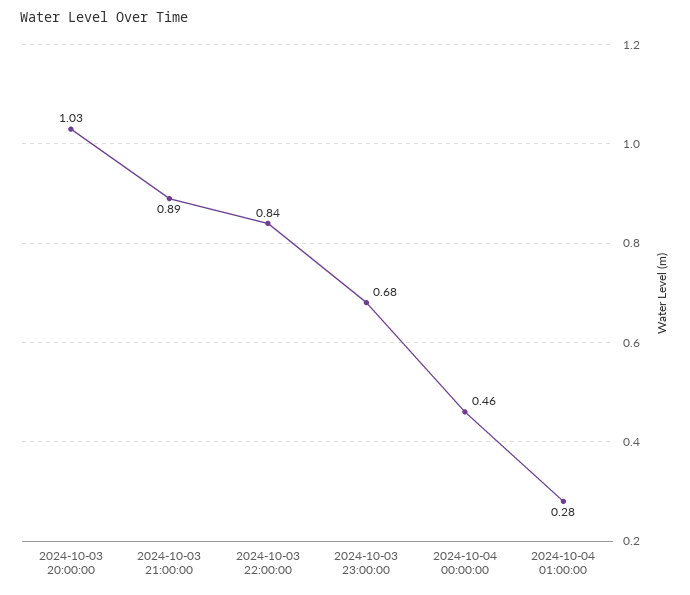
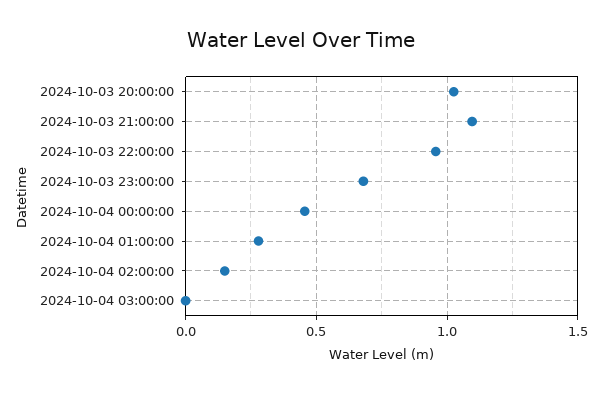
2024-10-03 21:00:00: 0.89 -> 1.1
2024-10-03 22:00:00: 0.84 -> 0.95
2024-10-04 02:00:00: none -> 0.15
2024-10-04 03:00:00: none -> 0

